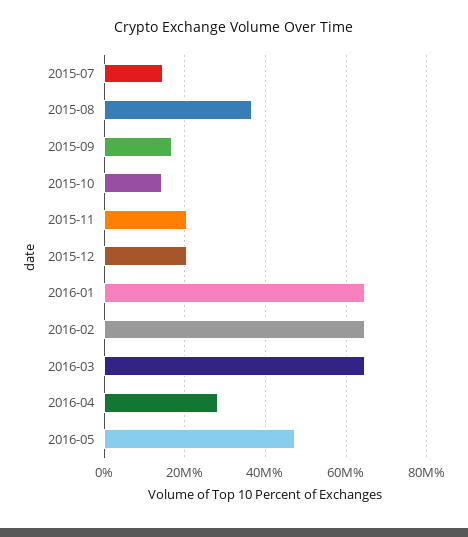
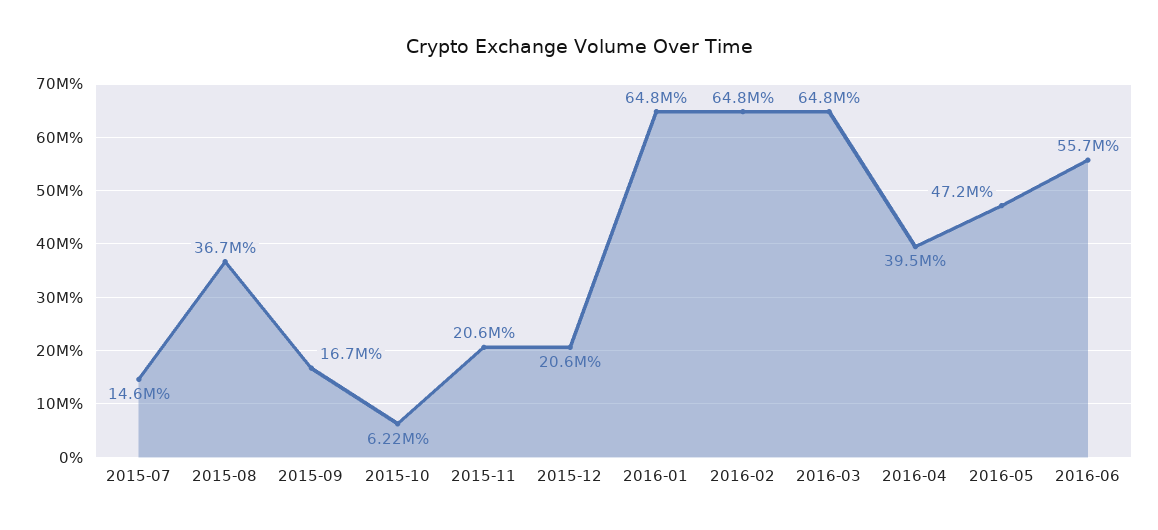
2015-10: 14000000 -> 6220000
2016-04: 28000000 -> 39500000
2016-06: none -> 55700000

